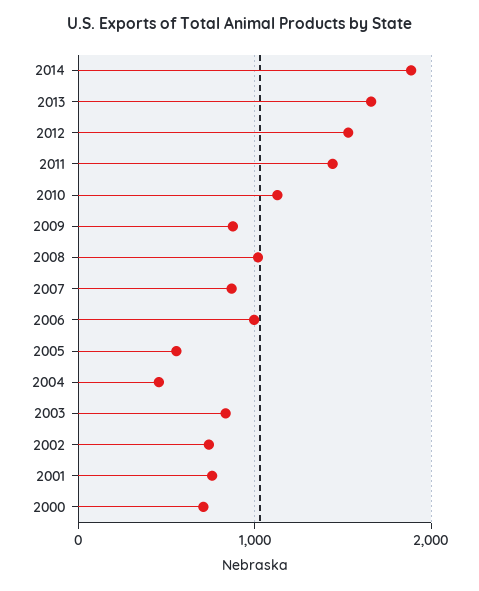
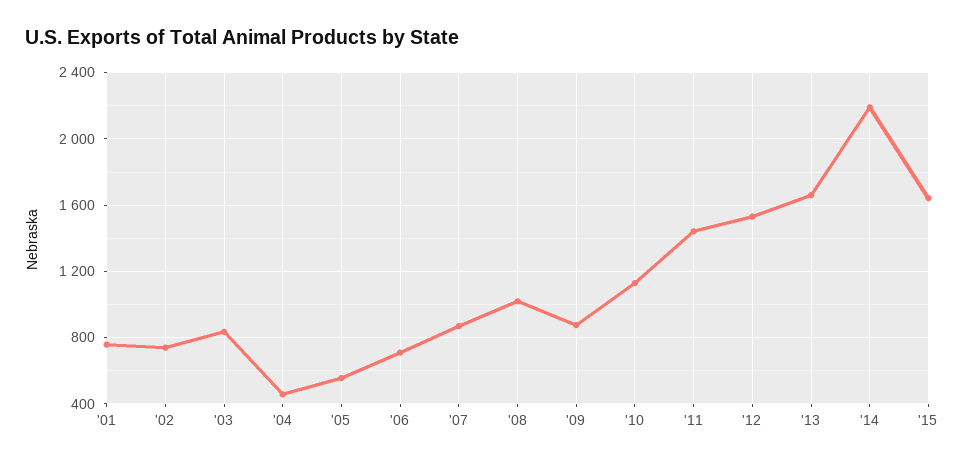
2014: 1900 -> 2200
2006: 1000 -> 700
2000: 700 -> none
'15: none -> 1650

